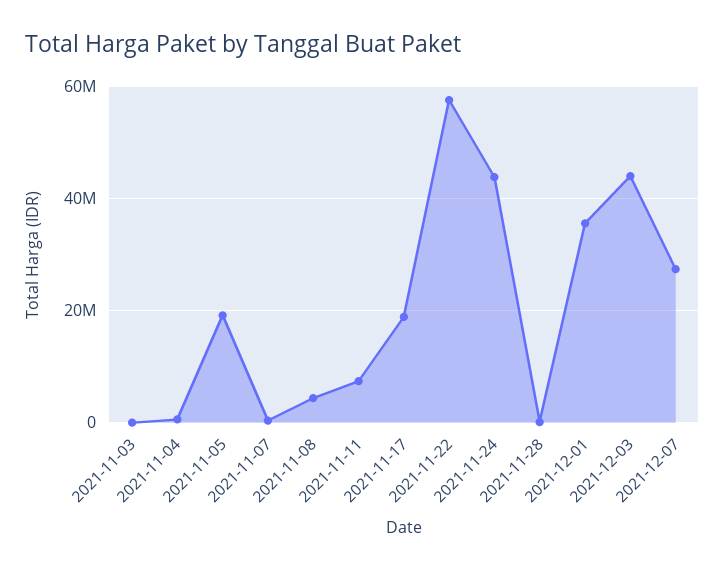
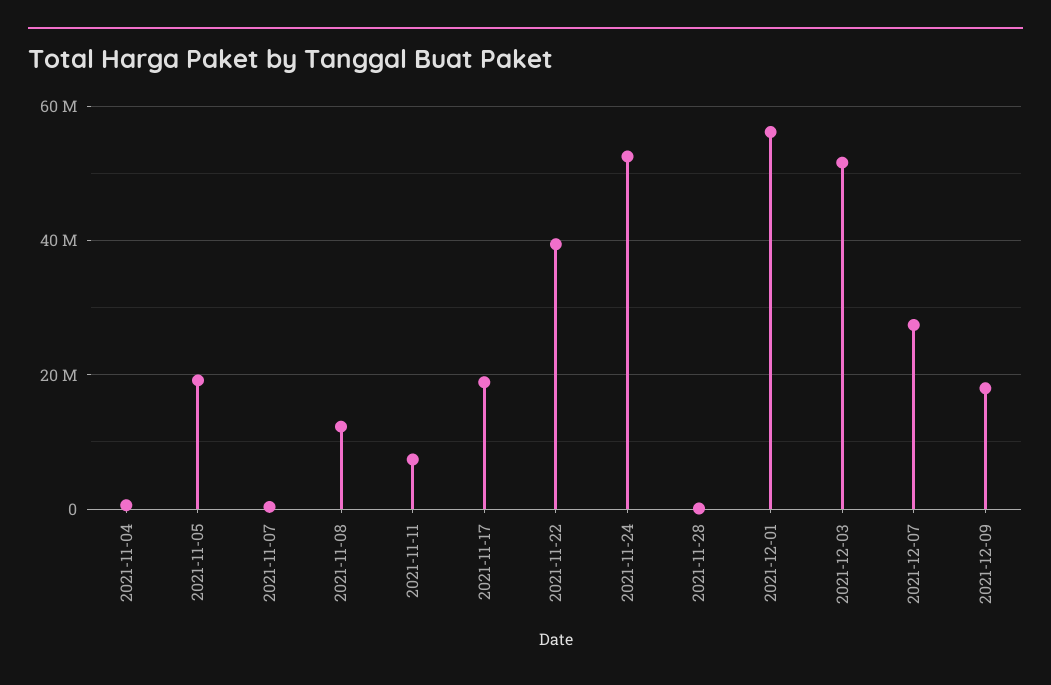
2021-11-03: 0 -> none
2021-11-08: 4000000 -> 12000000
2021-11-22: 58000000 -> 40000000
2021-11-24: 44000000 -> 52000000
2021-12-01: 36000000 -> 56000000
2021-12-03: 44000000 -> 52000000
2021-12-09: none -> 18000000

